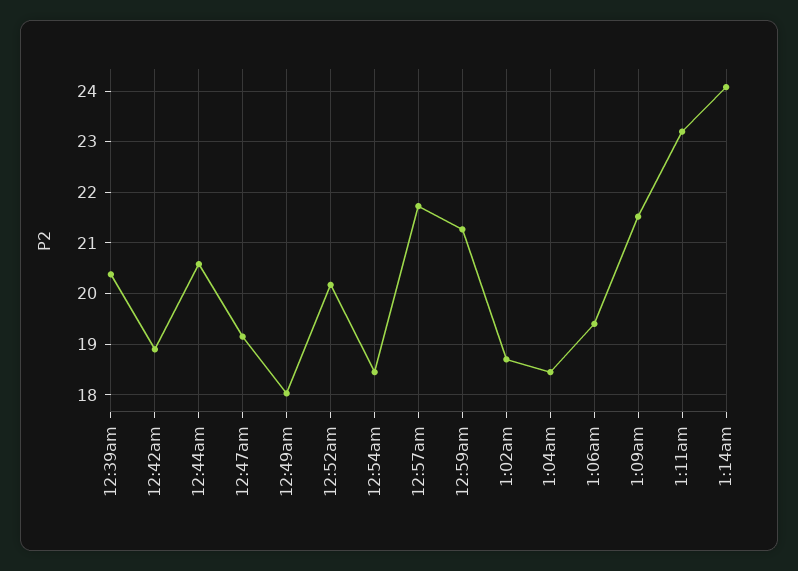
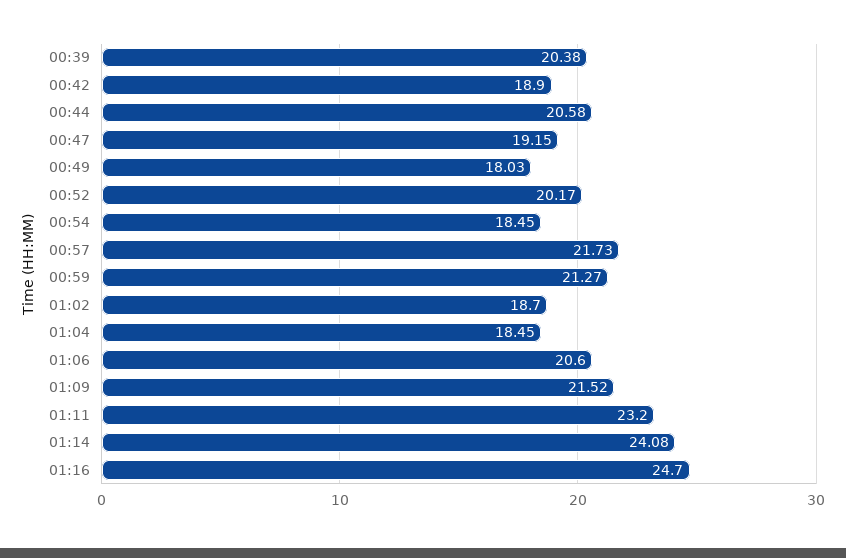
1:06am: 19.4 -> 20.6
01:16: none -> 24.7

